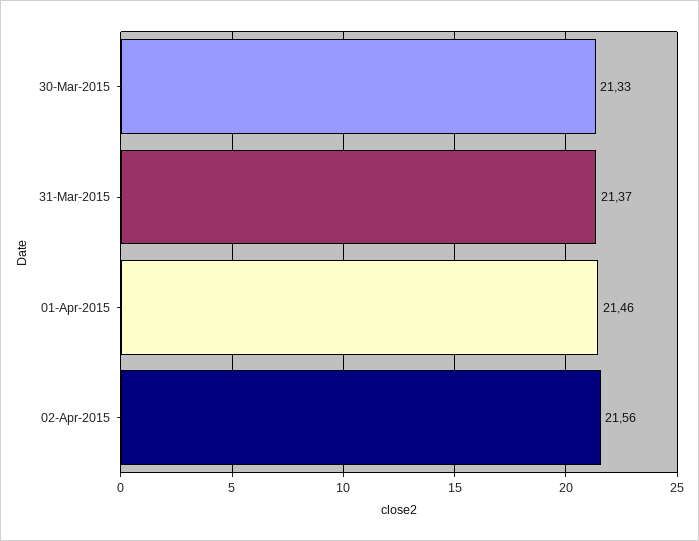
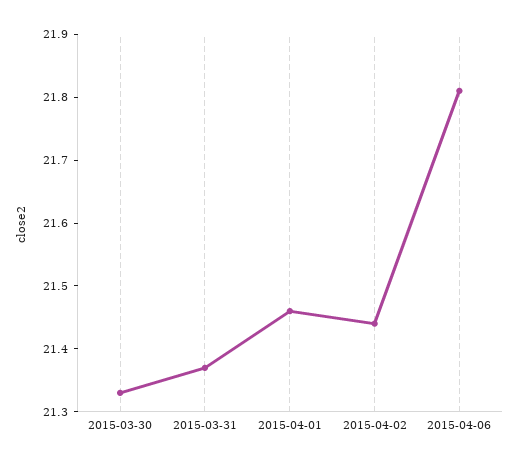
02-Apr-2015: 21.56 -> 21.45
2015-04-06: none -> 21.8

